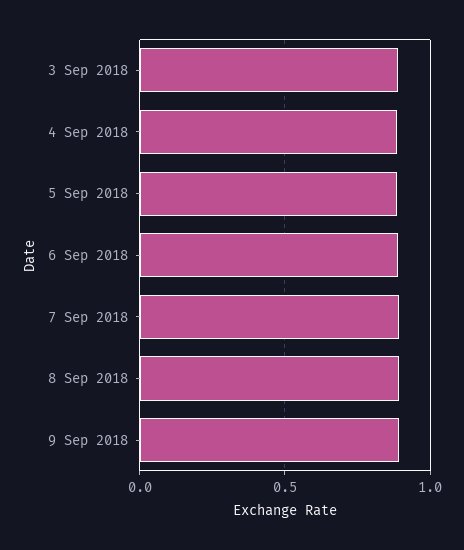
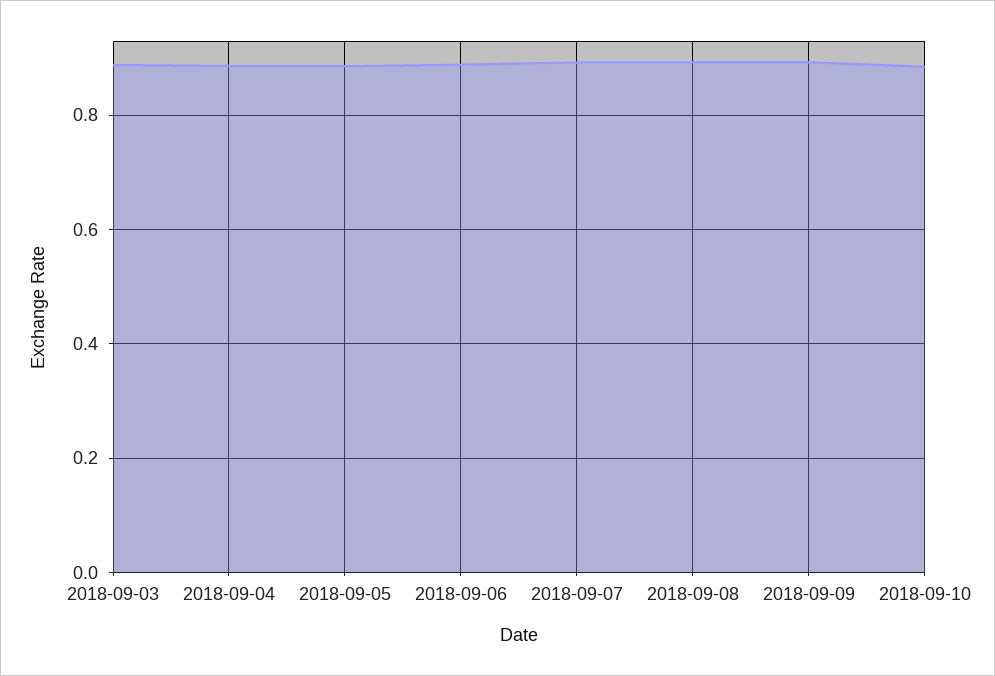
2018-09-10: none -> 0.88

